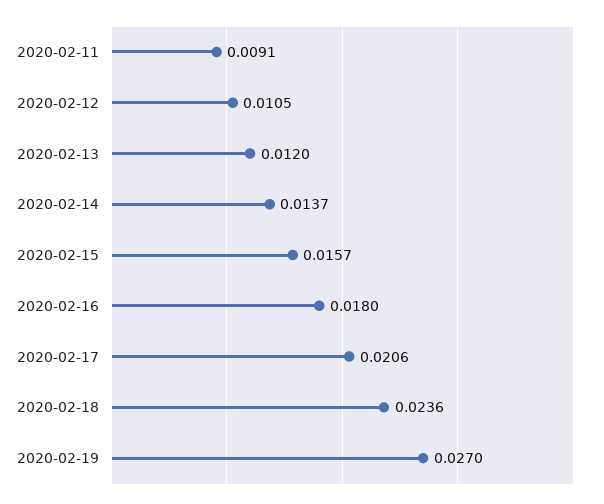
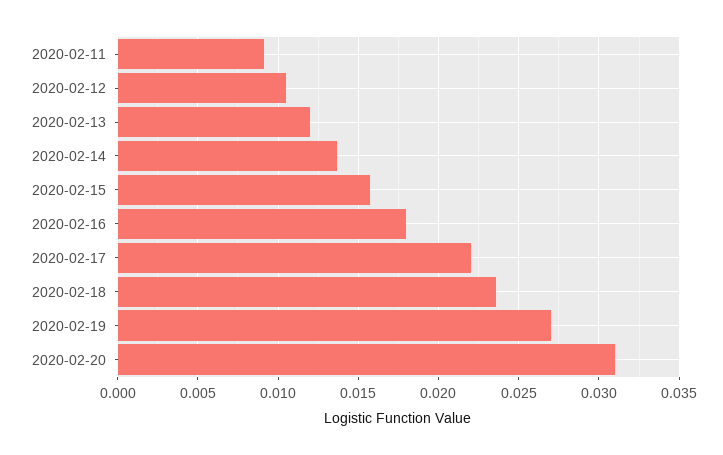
2020-02-17: 0.0206 -> 0.022
2020-02-20: none -> 0.031

